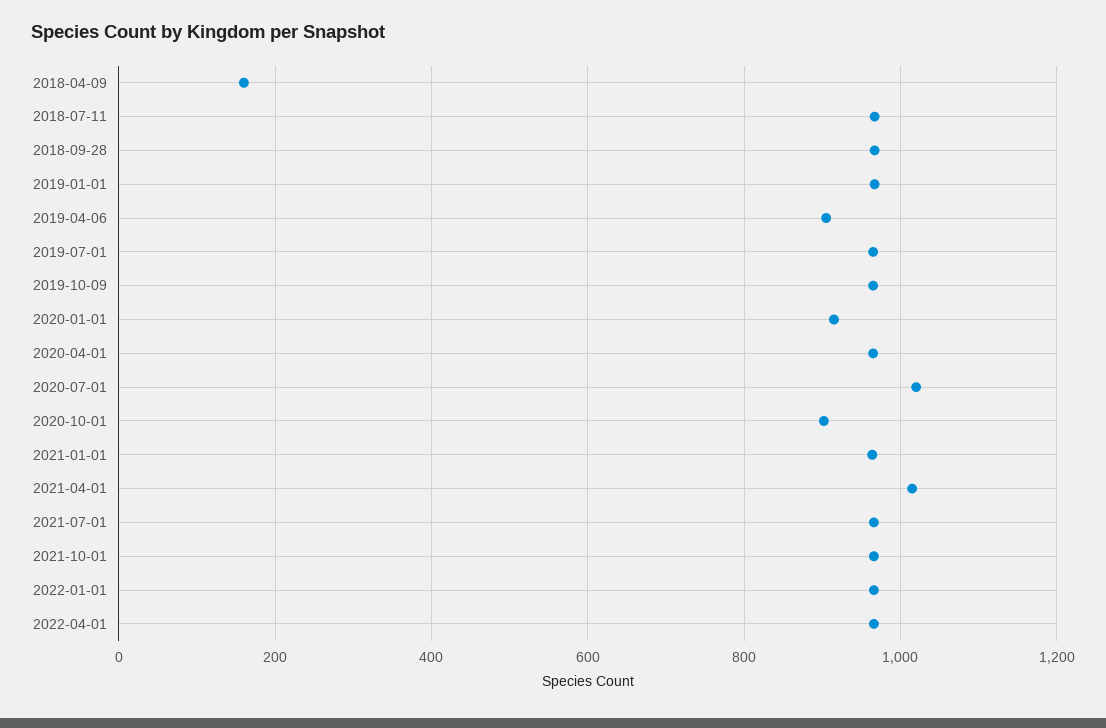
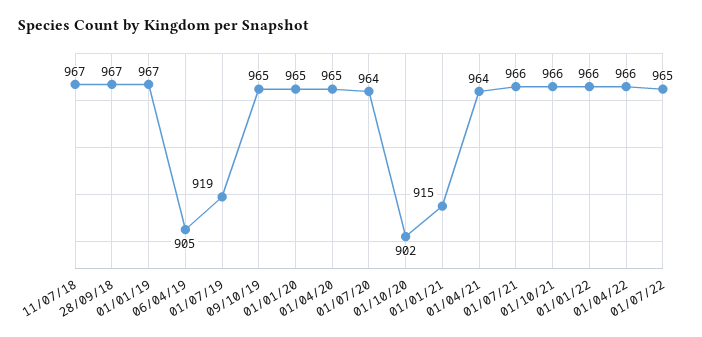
2018-04-09: 160 -> none
2019-07-01: 960 -> 919
2020-01-01: 920 -> 965
2020-07-01: 1020 -> 964
2021-01-01: 960 -> 915
2021-04-01: 1020 -> 964
01/07/22: none -> 965

